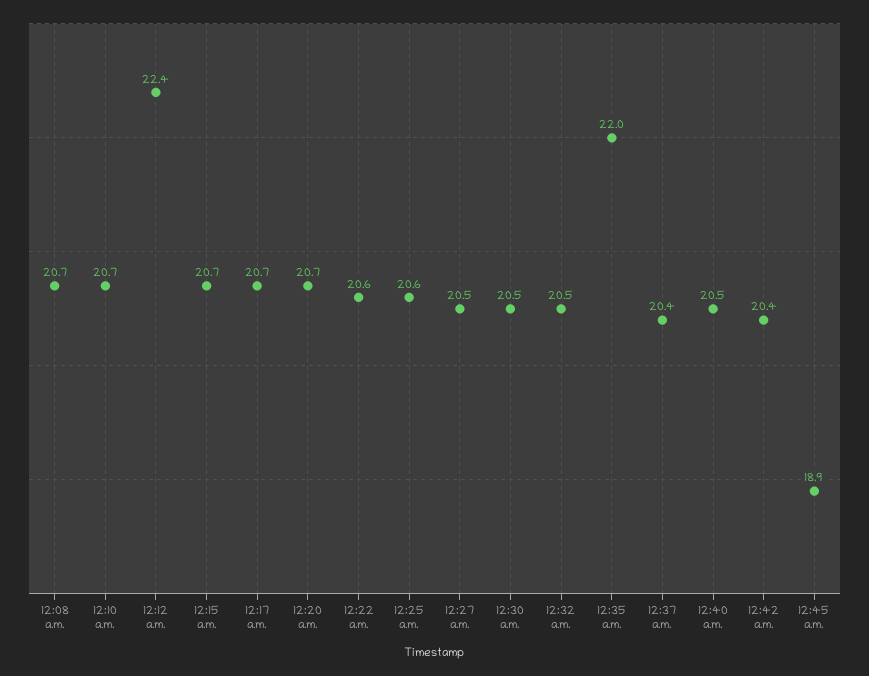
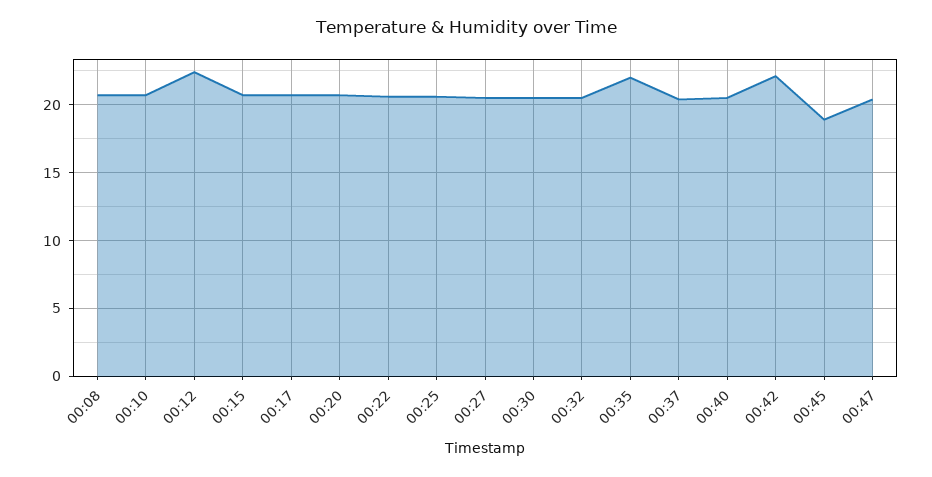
12:42 a.m.: 20.4 -> 22
00:47: none -> 20.5

